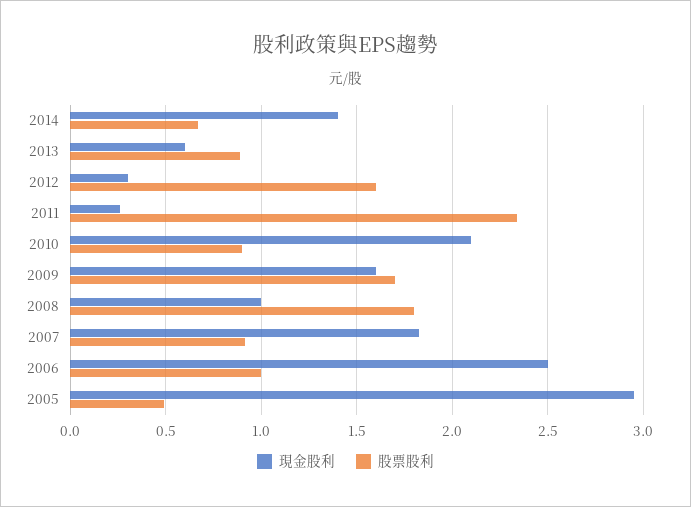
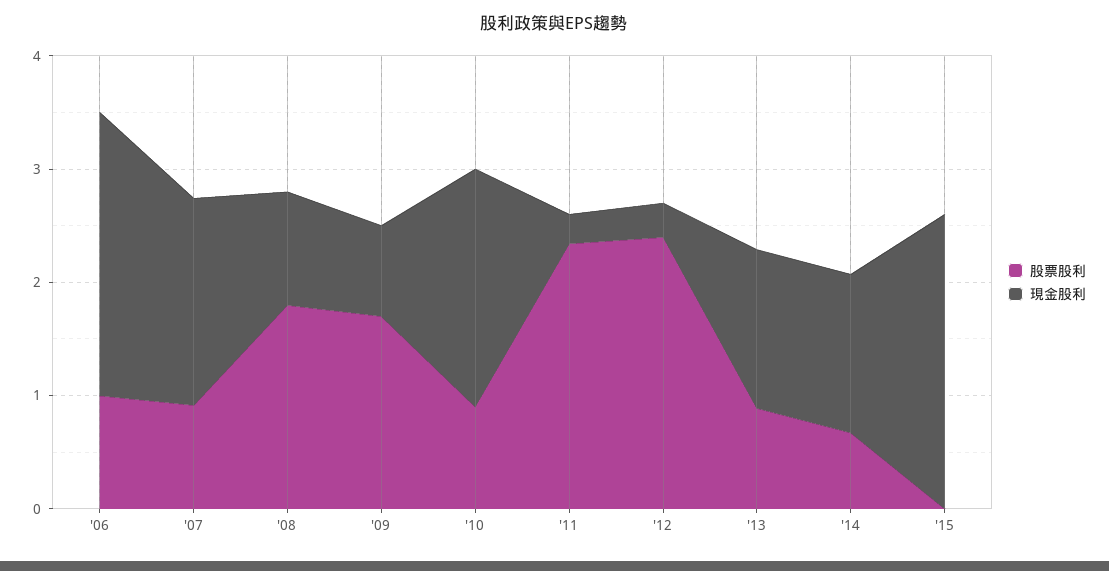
現金股利, 2013: 0.6 -> 1.4
股票股利, 2012: 1.6 -> 2.4
現金股利, 2009: 1.6 -> 0.8
現金股利, 2005: 2.95 -> none
股票股利, 2005: 0.5 -> none
股票股利, '15: none -> 0
現金股利, '15: none -> 2.6

